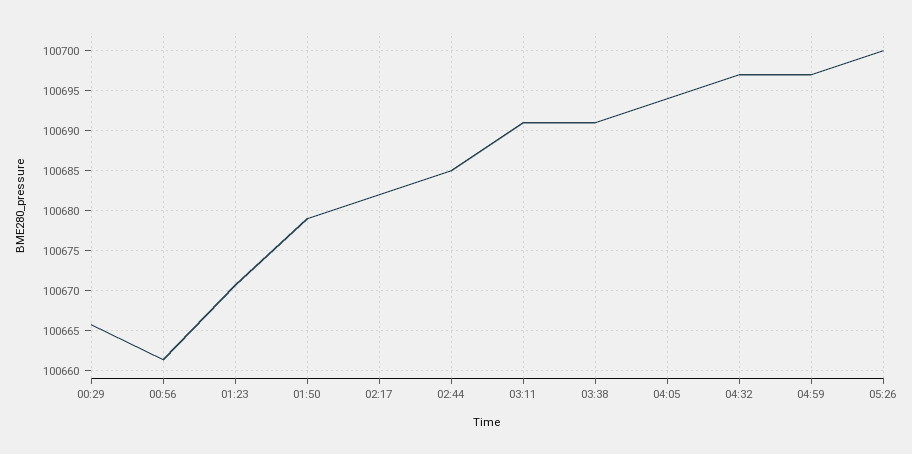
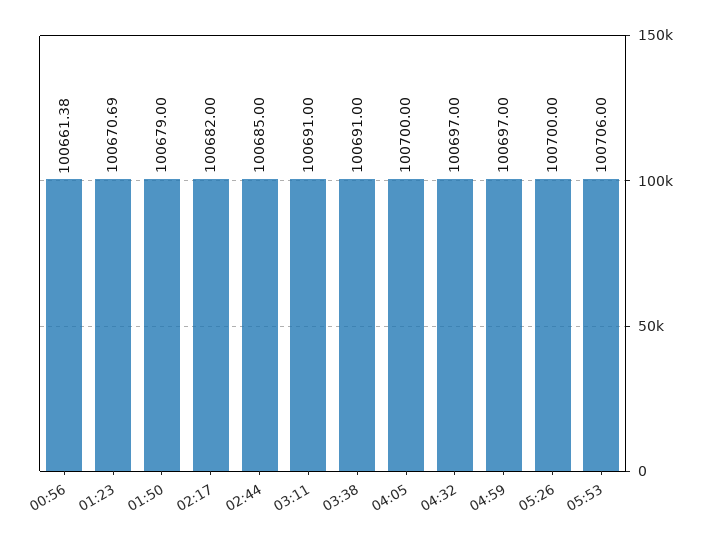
00:29: 100666 -> none
04:05: 100694 -> 100700
05:53: none -> 100706

